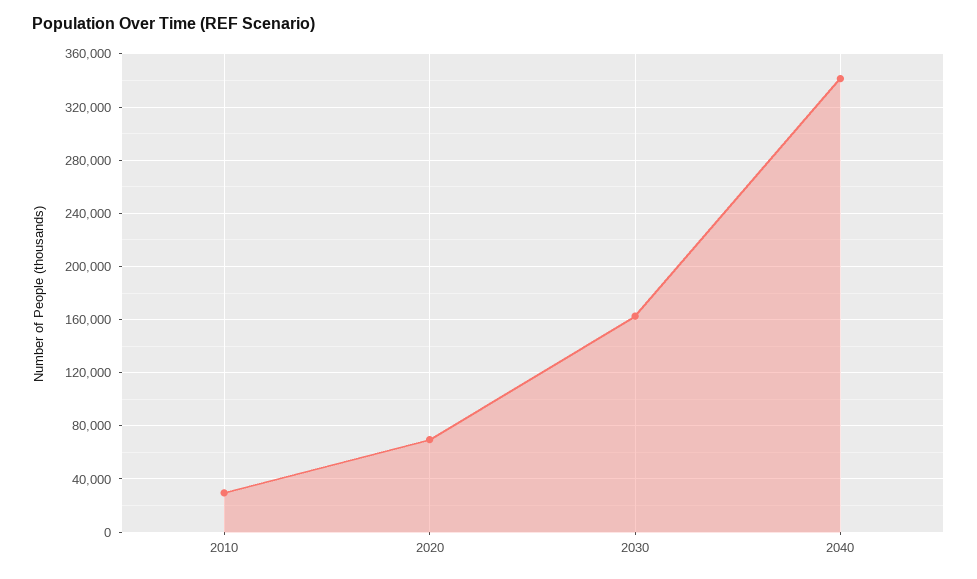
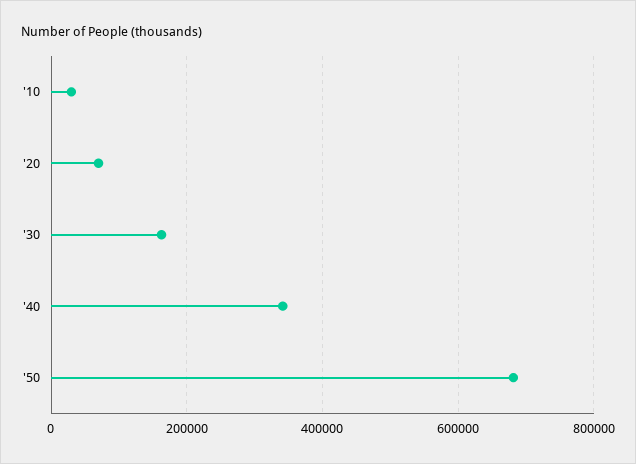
'50: none -> 680000

